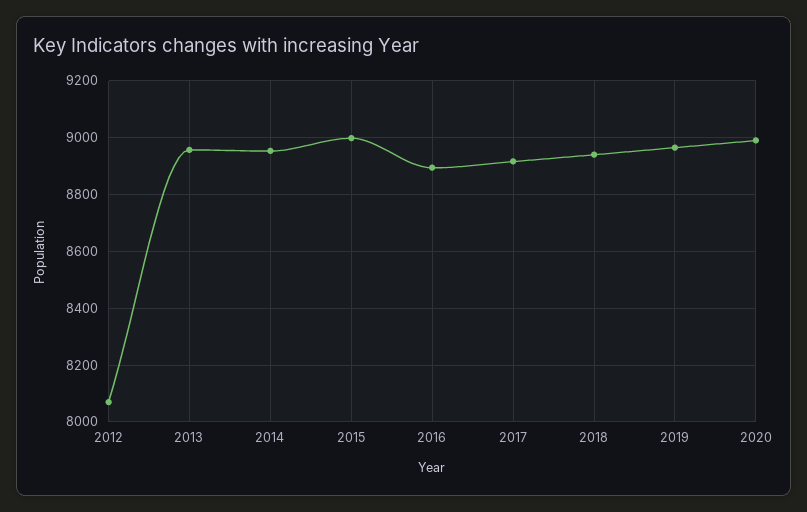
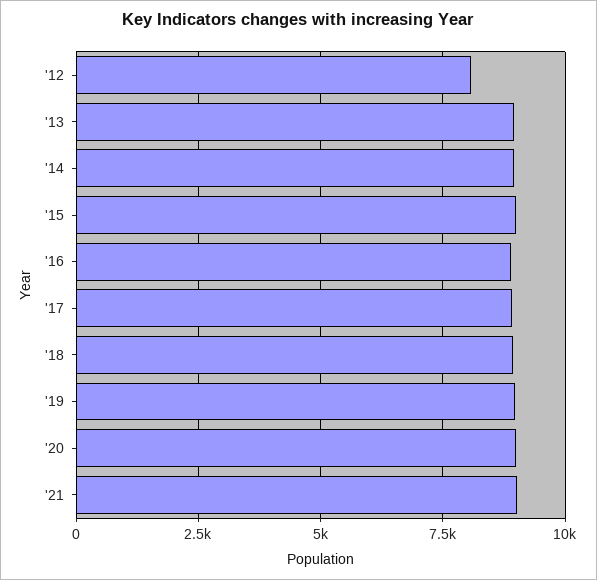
'21: none -> 9000

